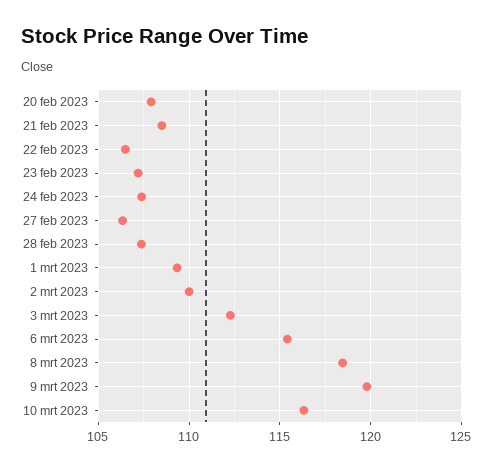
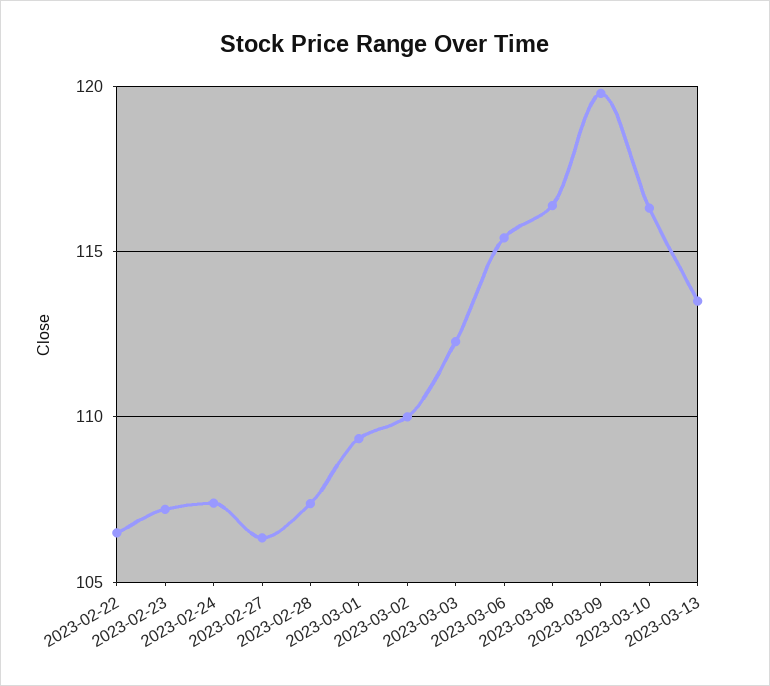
20 feb 2023: 108 -> none
21 feb 2023: 108.5 -> none
8 mrt 2023: 118.5 -> 116.5
2023-03-13: none -> 113.5

